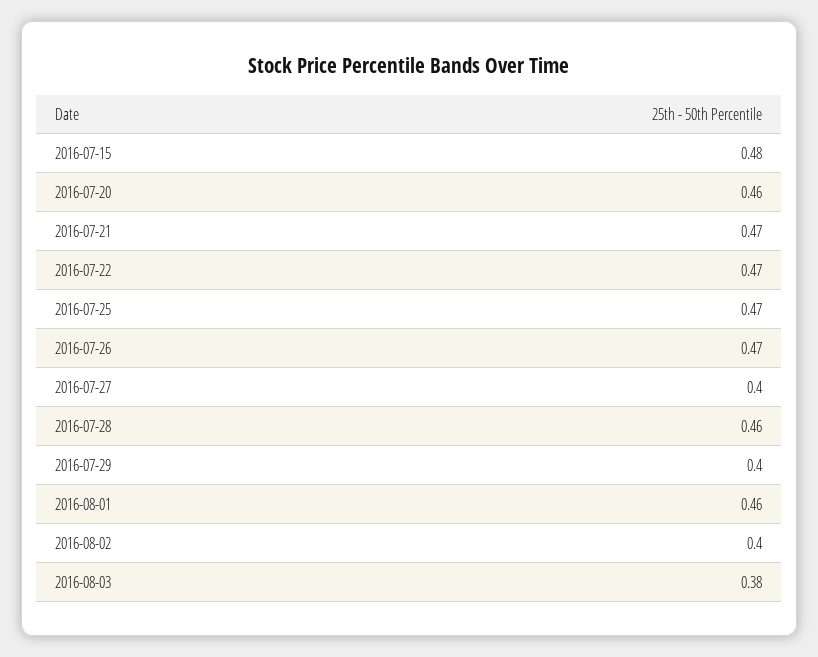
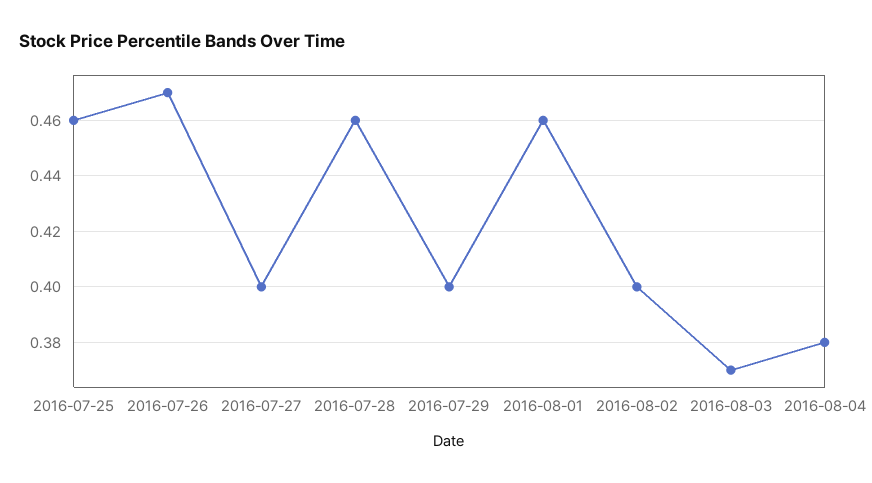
2016-07-15: 0.48 -> none
2016-07-20: 0.46 -> none
2016-07-21: 0.47 -> none
2016-07-22: 0.47 -> none
2016-07-25: 0.47 -> 0.46
2016-08-03: 0.38 -> 0.37
2016-08-04: none -> 0.38

